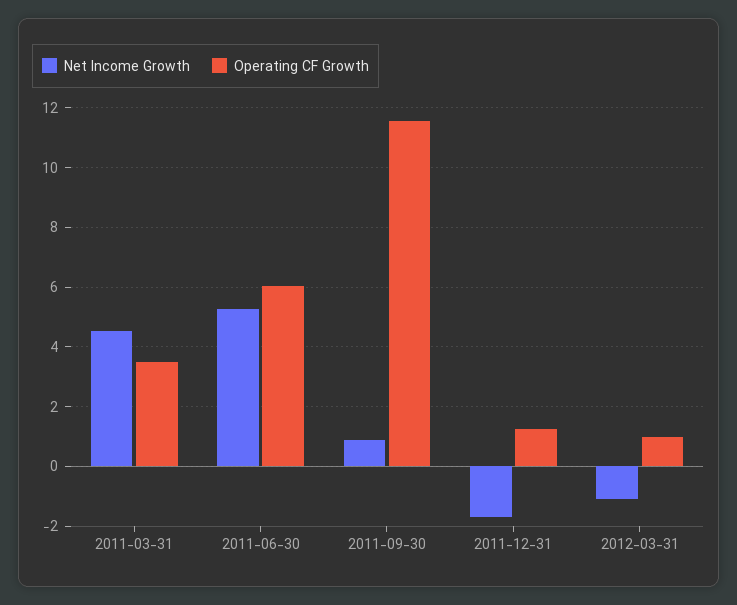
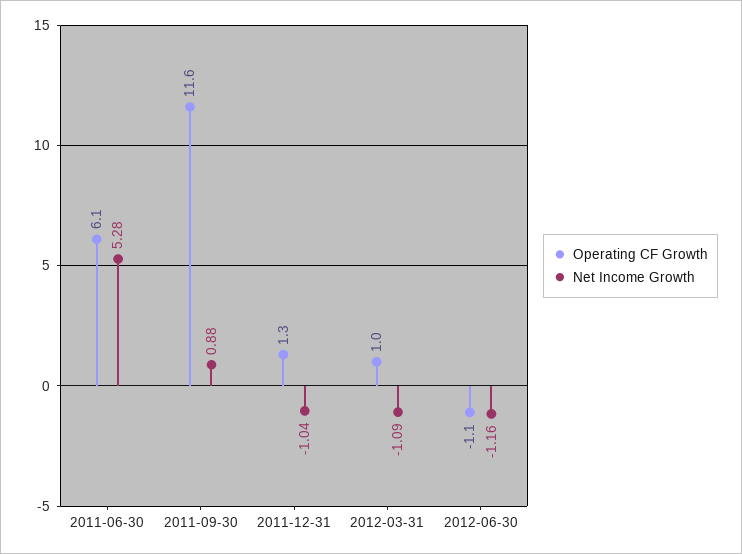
Net Income Growth, 2011-03-31: 4.5 -> none
Operating CF Growth, 2011-03-31: 3.5 -> none
Net Income Growth, 2011-12-31: -1.75 -> -1.04
Operating CF Growth, 2012-06-30: none -> -1.1
Net Income Growth, 2012-06-30: none -> -1.16

